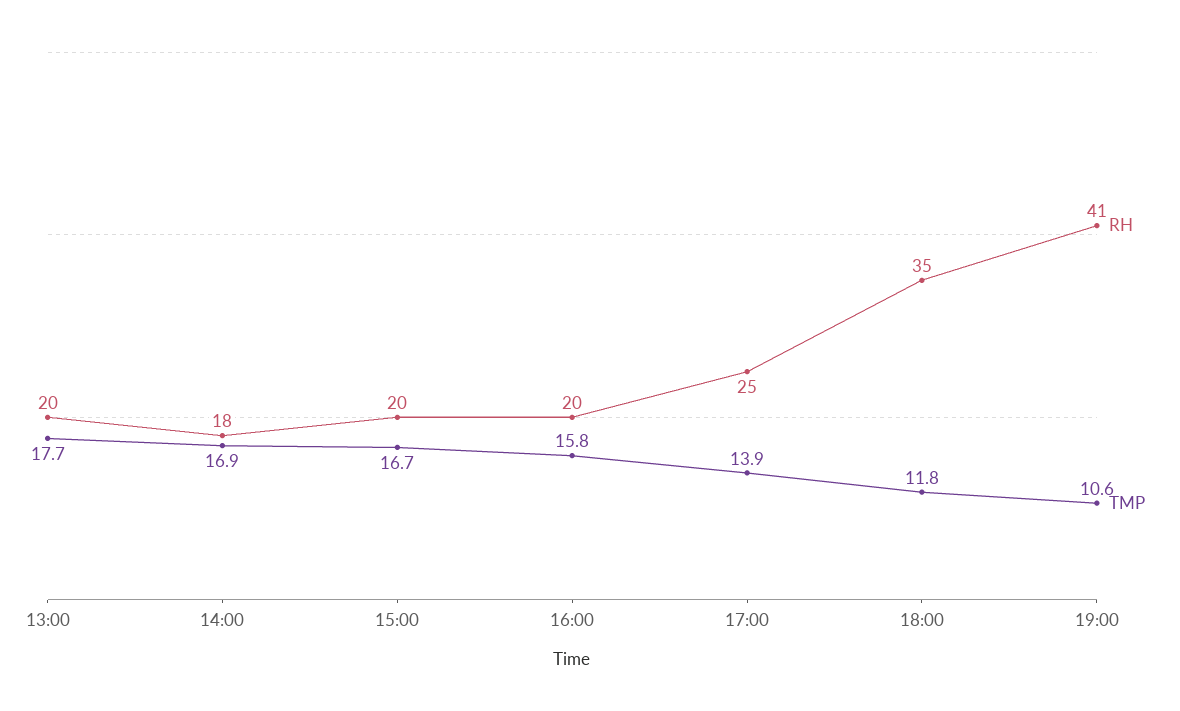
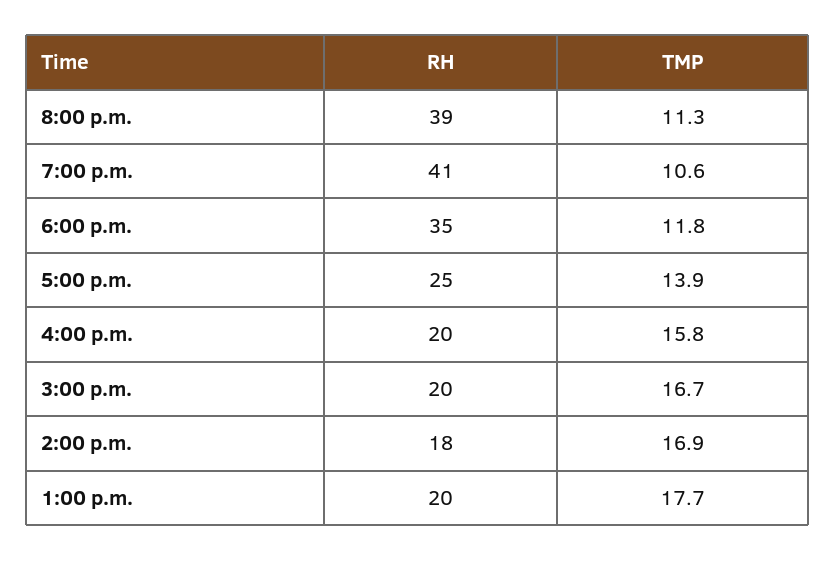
RH, 8:00 p.m.: none -> 39
TMP, 8:00 p.m.: none -> 11.3

